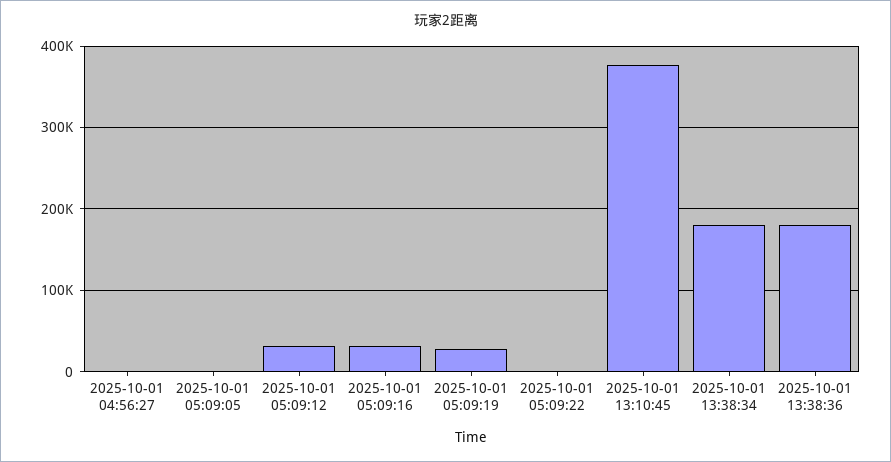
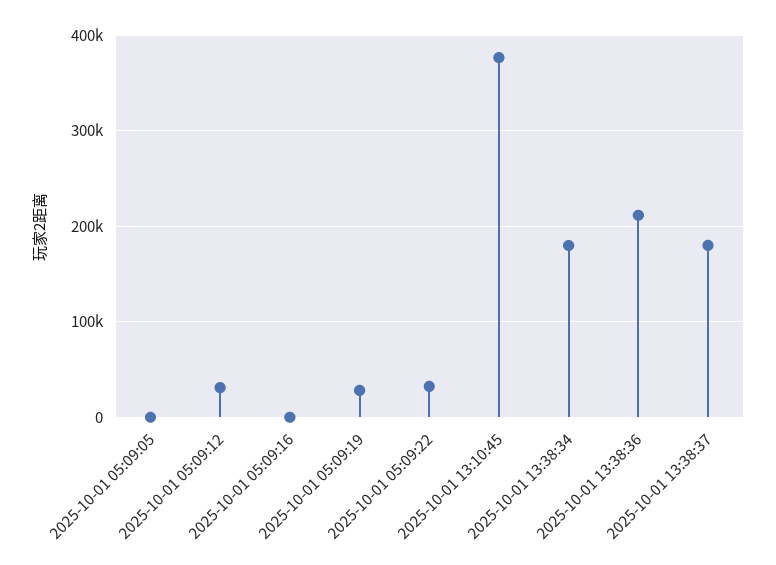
2025-10-01 04:56:27: 0 -> none
2025-10-01 05:09:16: 30000 -> 0
2025-10-01 05:09:22: 0 -> 30000
2025-10-01 13:38:36: 180000 -> 210000
2025-10-01 13:38:37: none -> 180000

